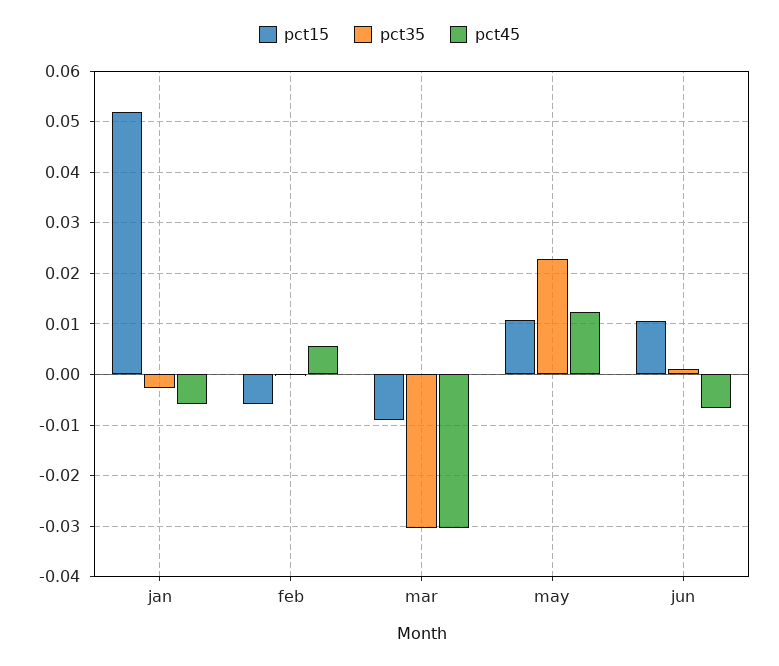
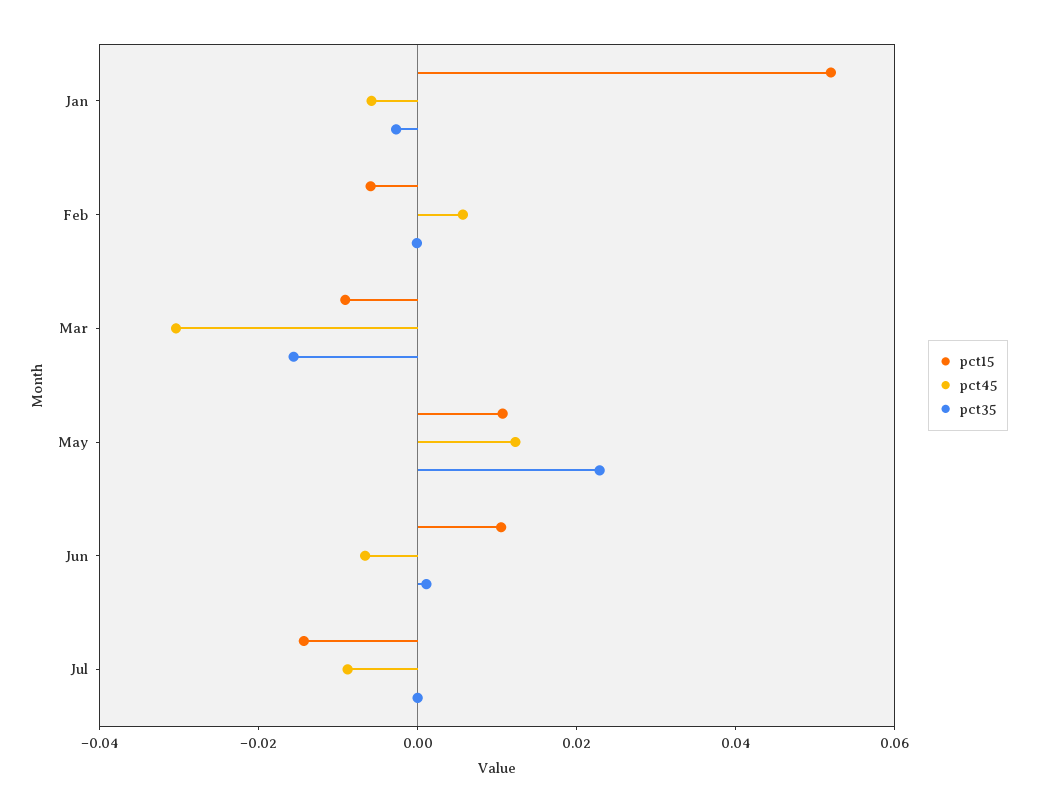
pct35, mar: -0.03 -> -0.015
pct15, Jul: none -> -0.015
pct45, Jul: none -> -0.01
pct35, Jul: none -> 0

